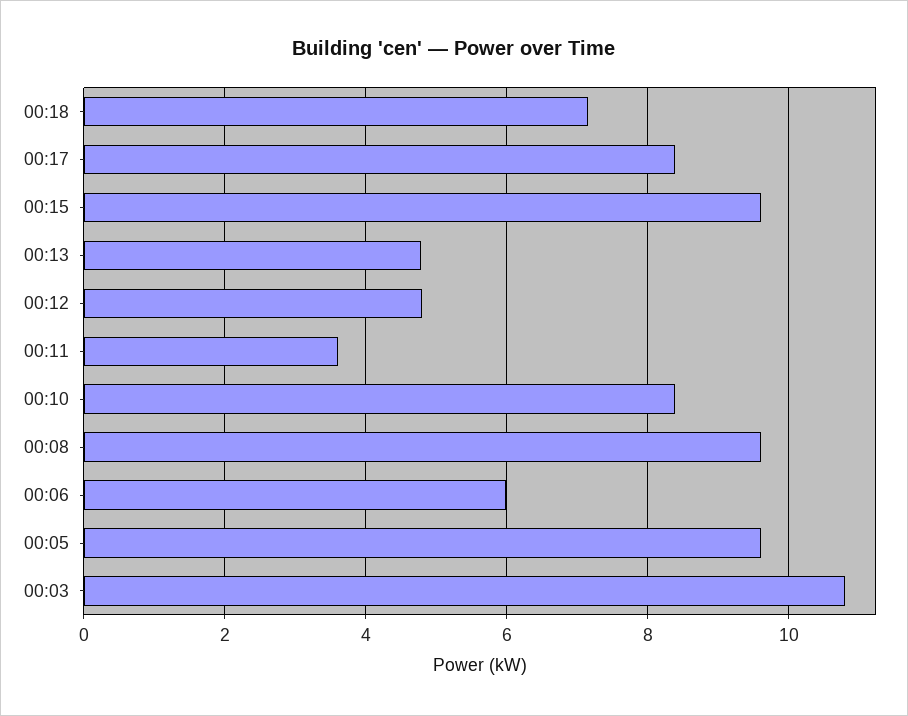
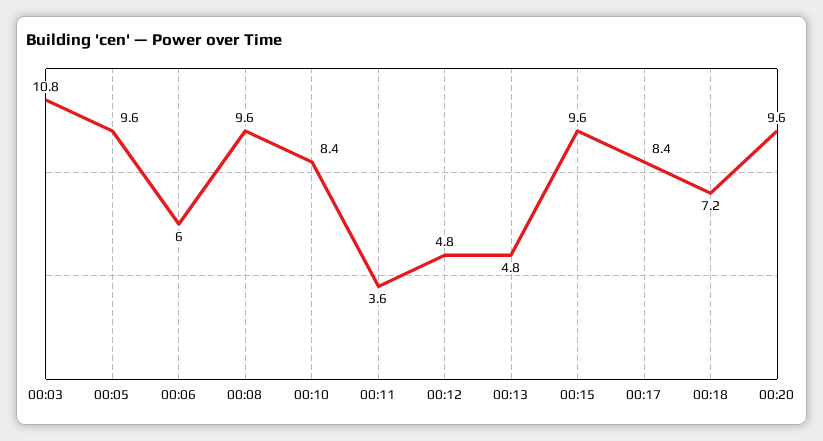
00:20: none -> 9.6

